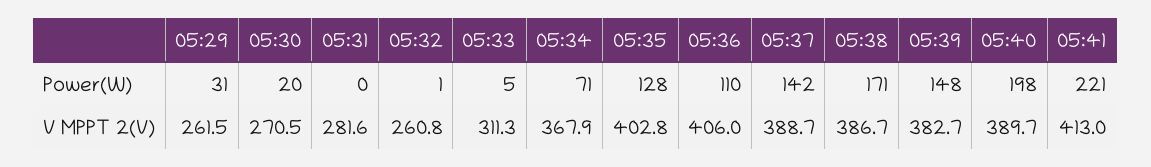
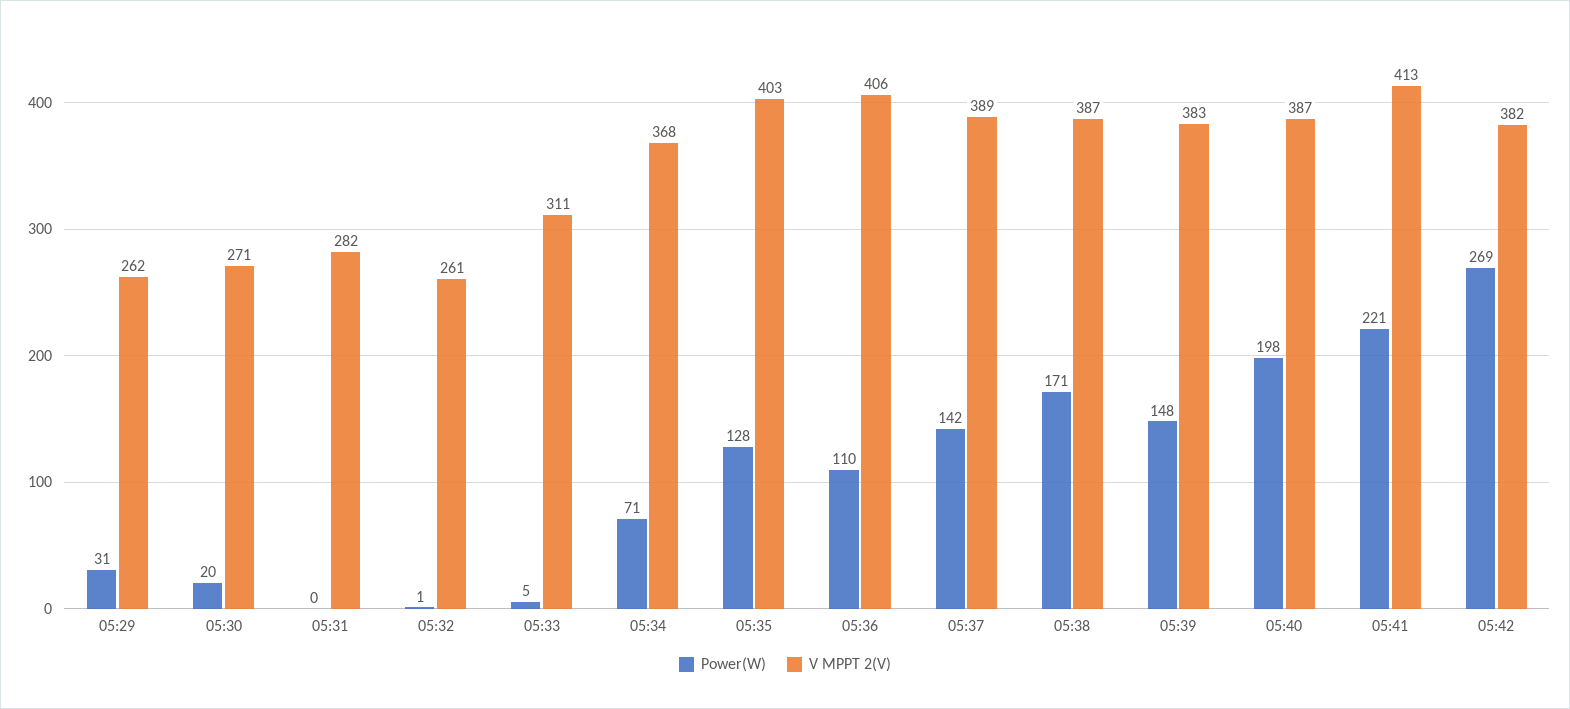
V MPPT 2(V), 05:40: 389.7 -> 387
Power(W), 05:42: none -> 269
V MPPT 2(V), 05:42: none -> 382

